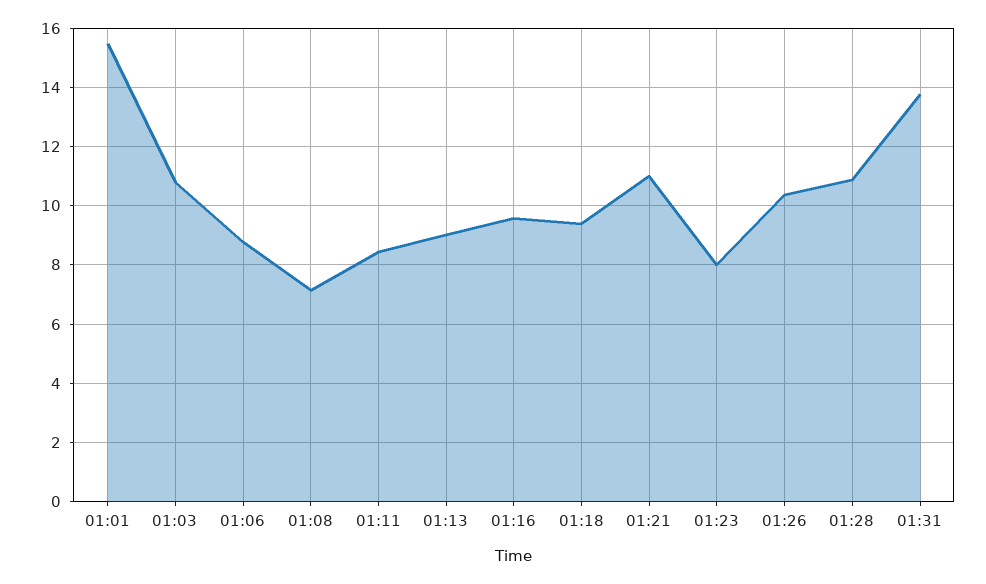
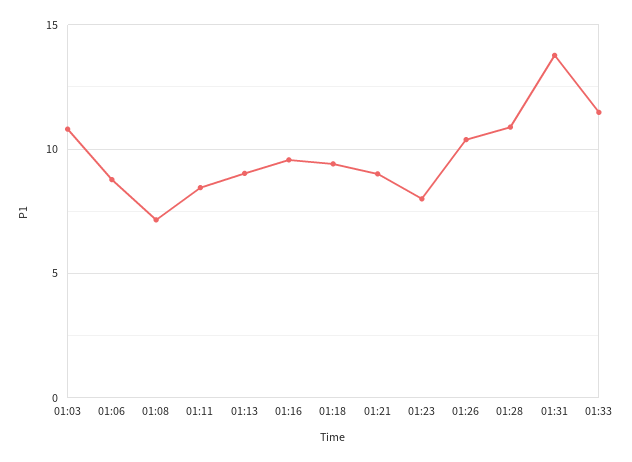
01:01: 15.5 -> none
01:21: 11 -> 9
01:33: none -> 11.5

